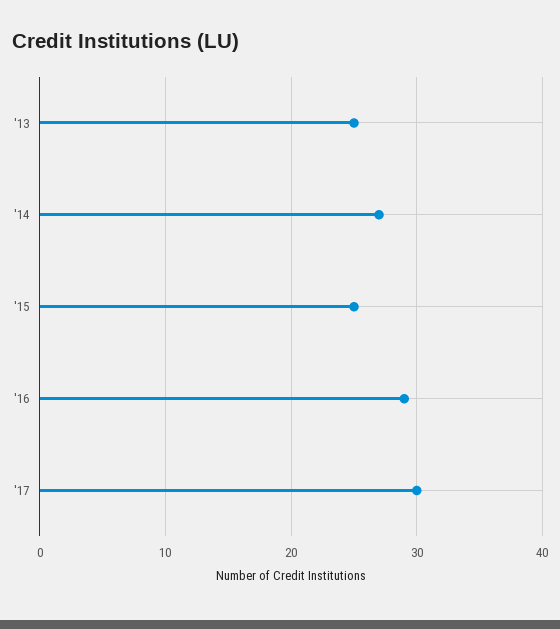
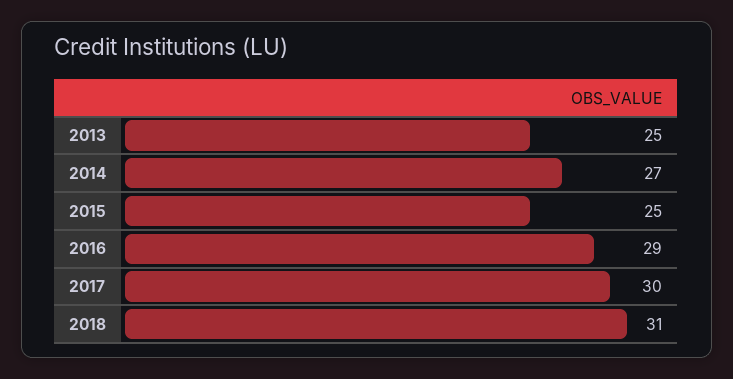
2018: none -> 31

